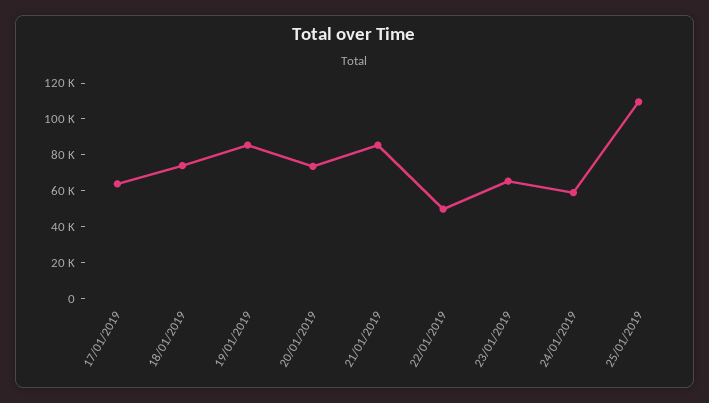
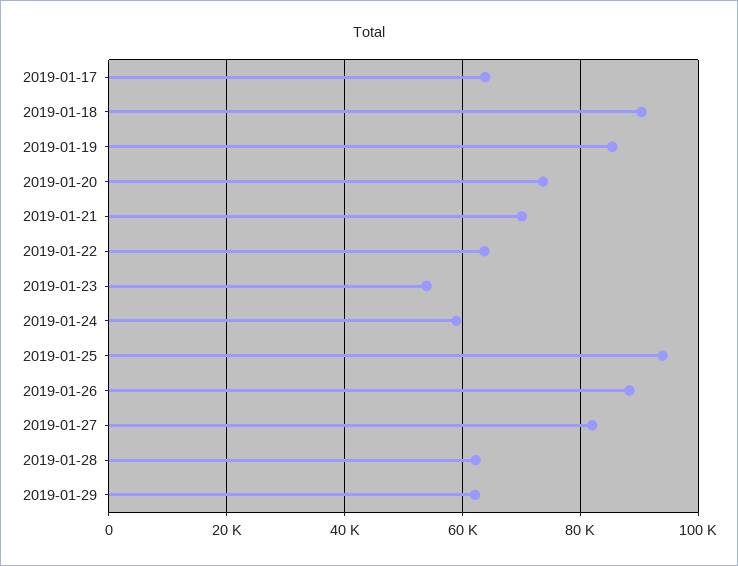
18/01/2019: 75000 -> 90000
21/01/2019: 85000 -> 70000
22/01/2019: 50000 -> 64000
23/01/2019: 65000 -> 54000
25/01/2019: 110000 -> 94000
2019-01-26: none -> 88000
2019-01-27: none -> 82000
2019-01-28: none -> 62000
2019-01-29: none -> 62000

